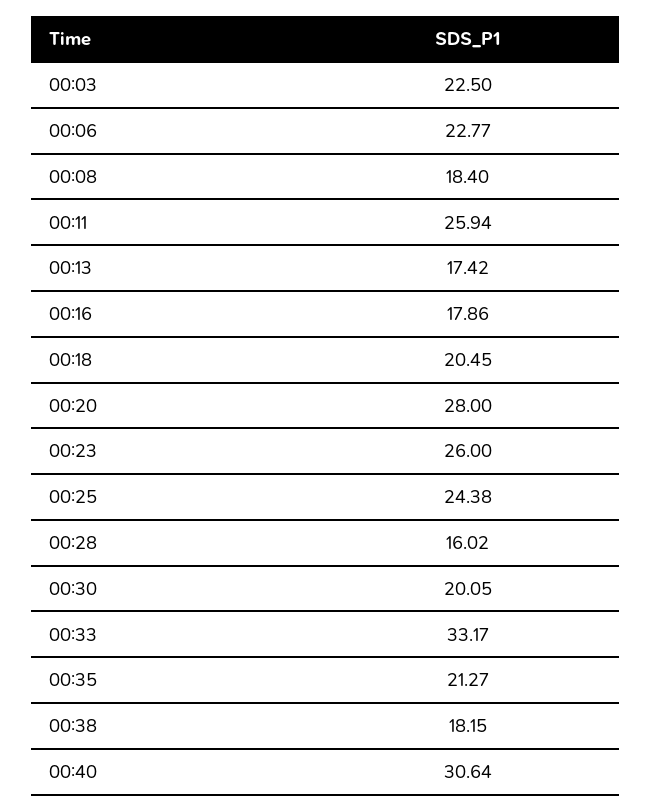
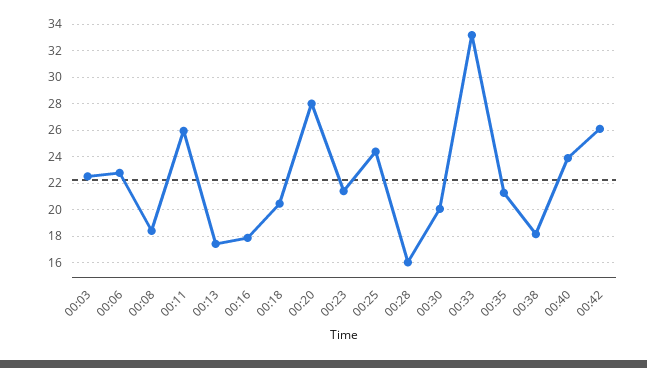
00:23: 26 -> 21.5
00:40: 30.64 -> 24
00:42: none -> 26

